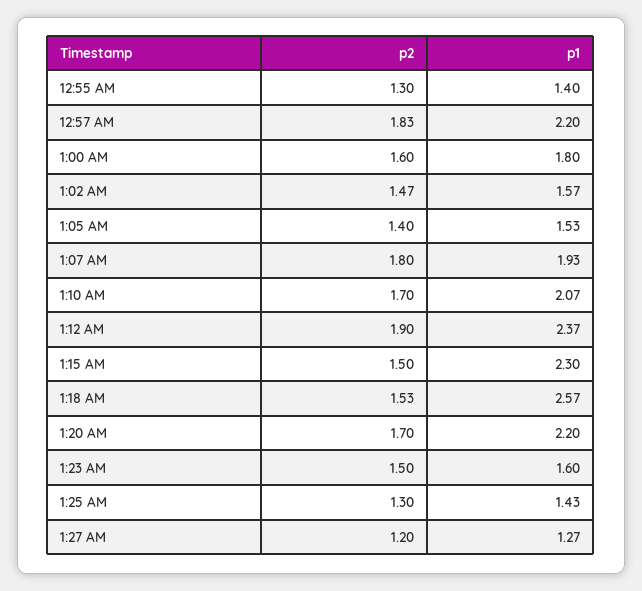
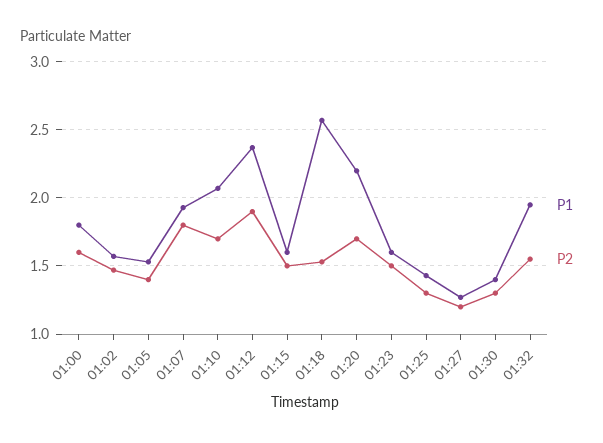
p2, 12:55 AM: 1.3 -> none
p1, 12:55 AM: 1.4 -> none
p2, 12:57 AM: 1.83 -> none
p1, 12:57 AM: 2.2 -> none
p1, 1:15 AM: 2.3 -> 1.6
p1, 01:30: none -> 1.4
p2, 01:30: none -> 1.3
p1, 01:32: none -> 1.95
p2, 01:32: none -> 1.55

